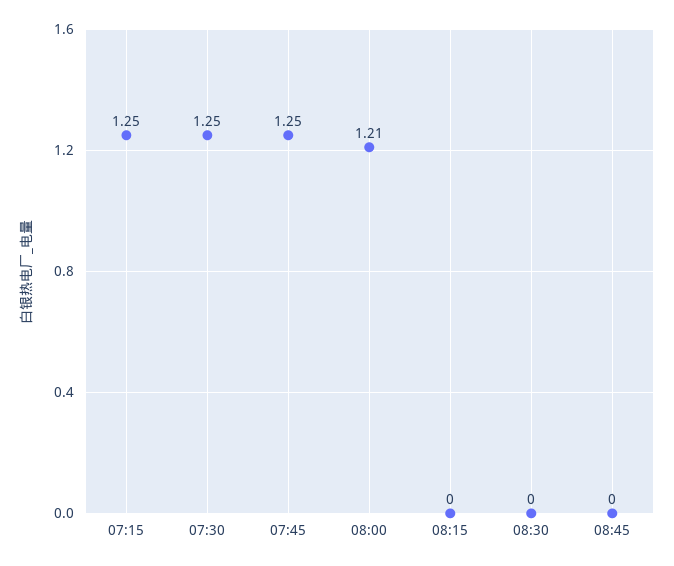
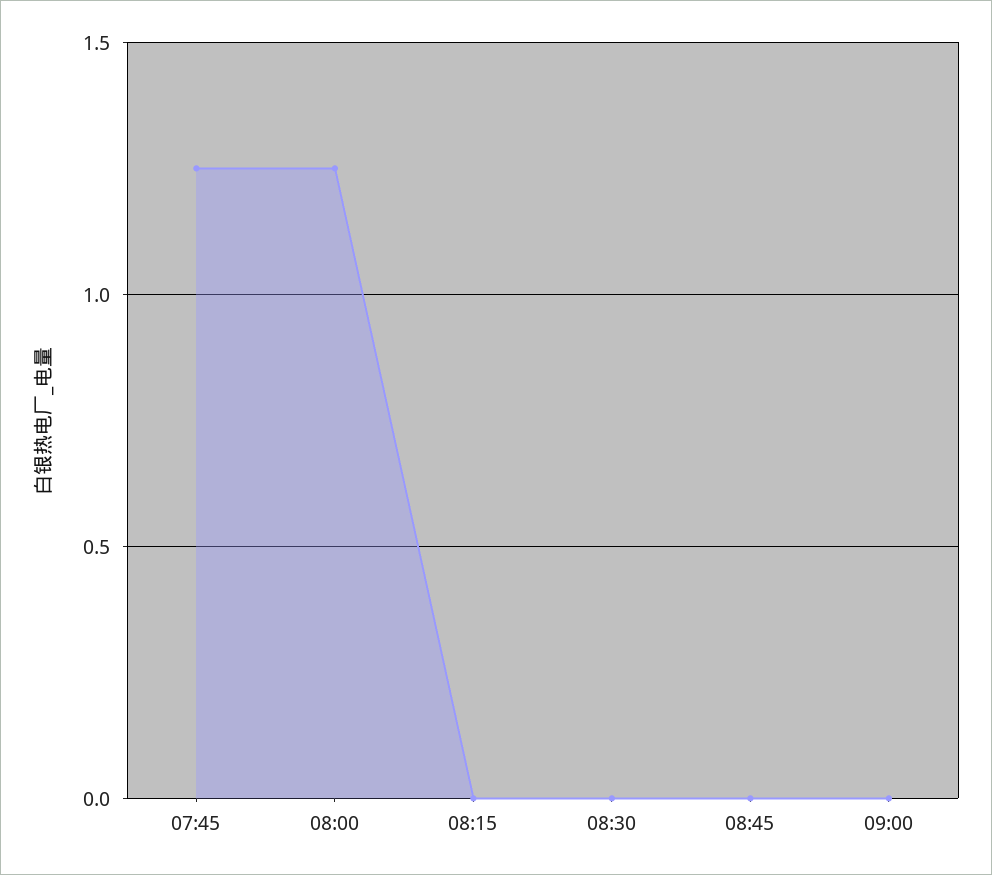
07:15: 1.25 -> none
07:30: 1.25 -> none
08:00: 1.21 -> 1.25
09:00: none -> 0

